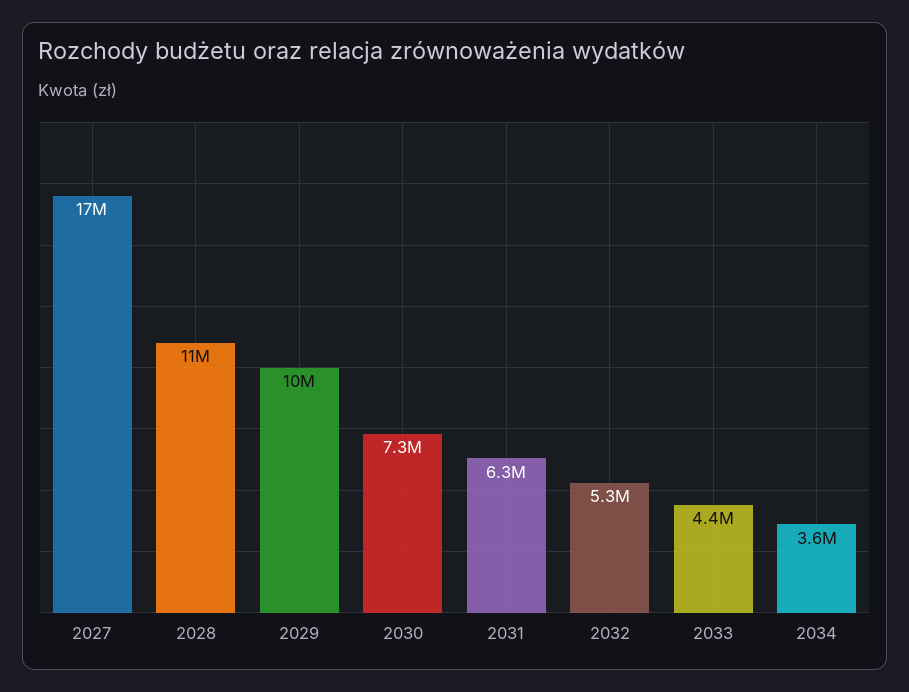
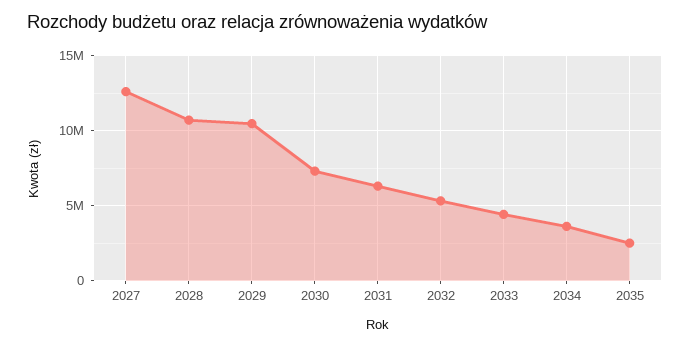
2027: 17000000 -> 12500000
2035: none -> 2500000

